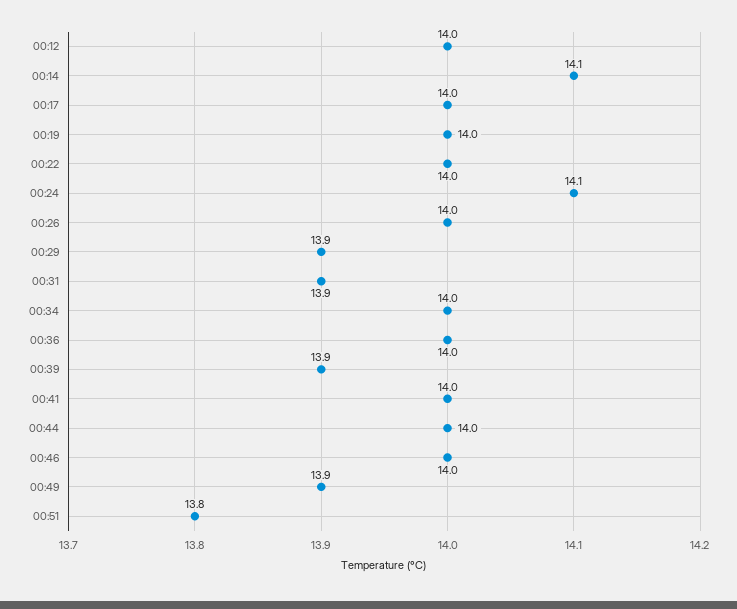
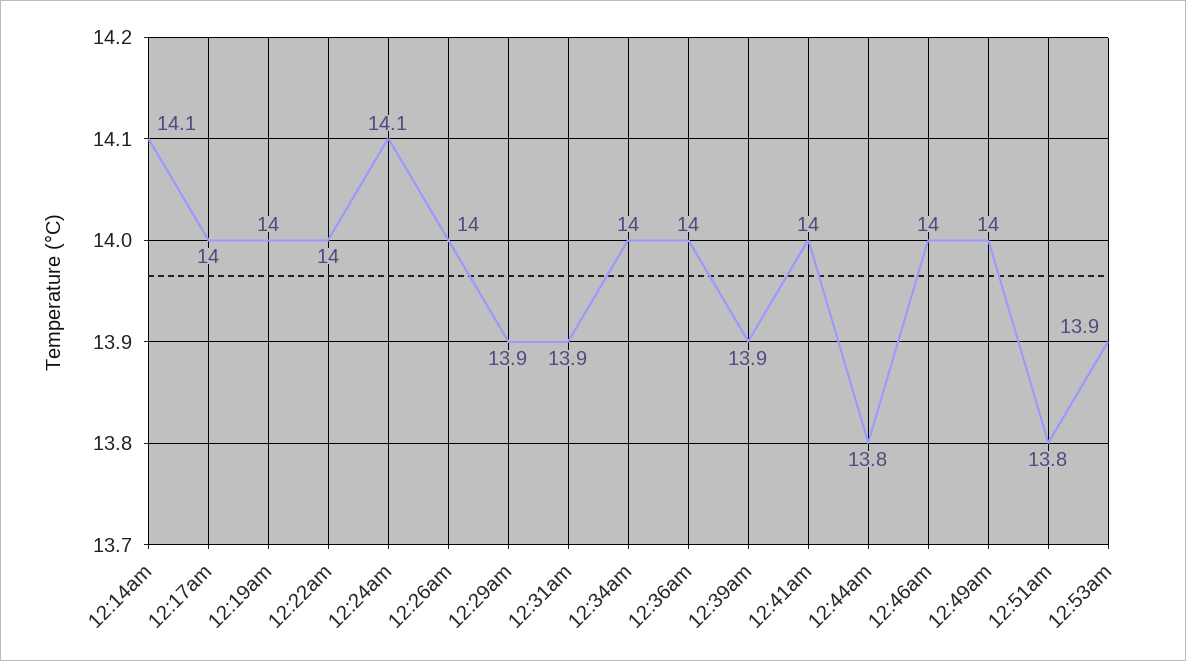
00:12: 14 -> none
00:44: 14 -> 13.8
00:49: 13.9 -> 14
12:53am: none -> 13.9

